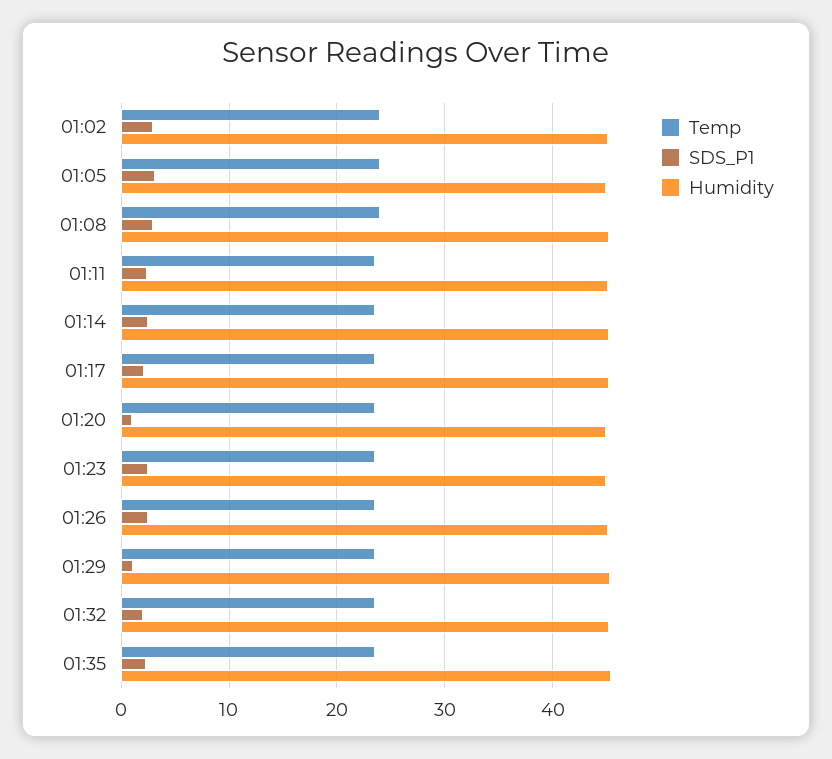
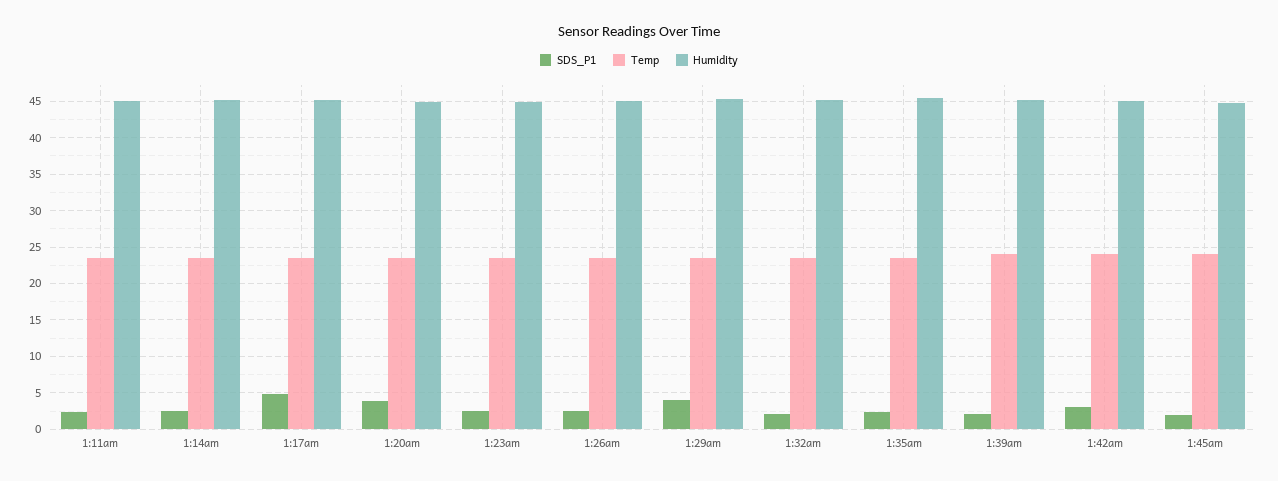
Temp, 01:02: 24 -> none
SDS_P1, 01:02: 3 -> none
Humidity, 01:02: 45 -> none
Temp, 01:05: 24 -> none
SDS_P1, 01:05: 3 -> none
Humidity, 01:05: 45 -> none
Temp, 01:08: 24 -> none
SDS_P1, 01:08: 3 -> none
Humidity, 01:08: 45 -> none
SDS_P1, 01:17: 2 -> 5
SDS_P1, 01:20: 1 -> 4
SDS_P1, 01:29: 1 -> 4
SDS_P1, 1:39am: none -> 2
Temp, 1:39am: none -> 24
Humidity, 1:39am: none -> 45
SDS_P1, 1:42am: none -> 3
Temp, 1:42am: none -> 24
Humidity, 1:42am: none -> 45
SDS_P1, 1:45am: none -> 2
Temp, 1:45am: none -> 24
Humidity, 1:45am: none -> 45

